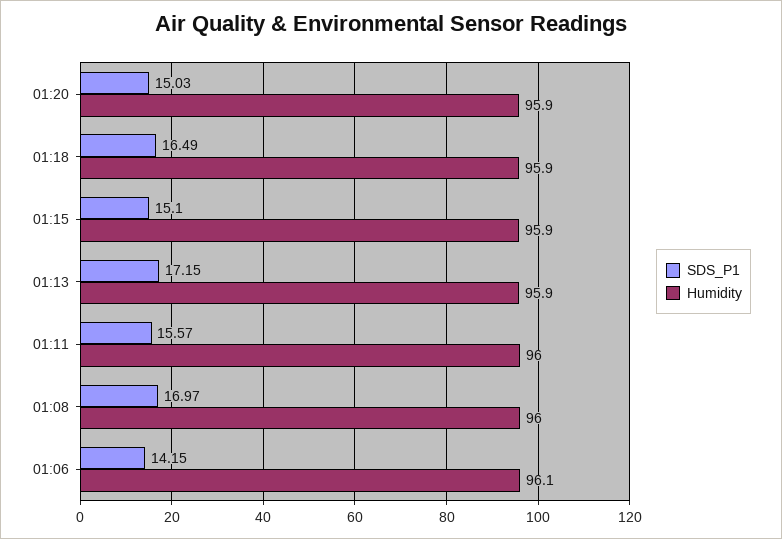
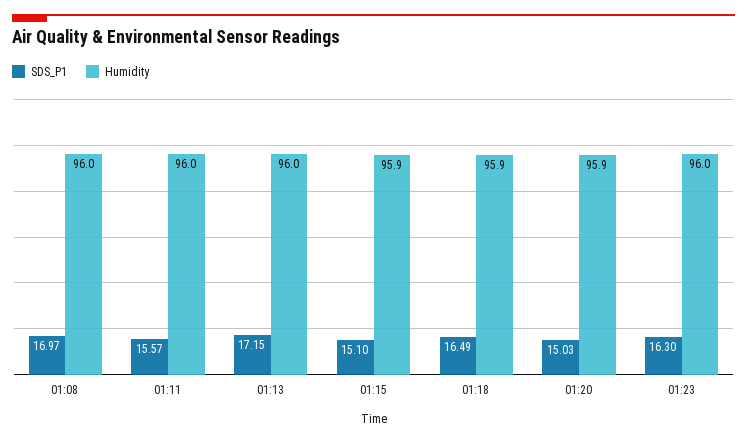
Humidity, 01:13: 95.9 -> 96
SDS_P1, 01:06: 14.15 -> none
Humidity, 01:06: 96.1 -> none
SDS_P1, 01:23: none -> 16.3
Humidity, 01:23: none -> 96

